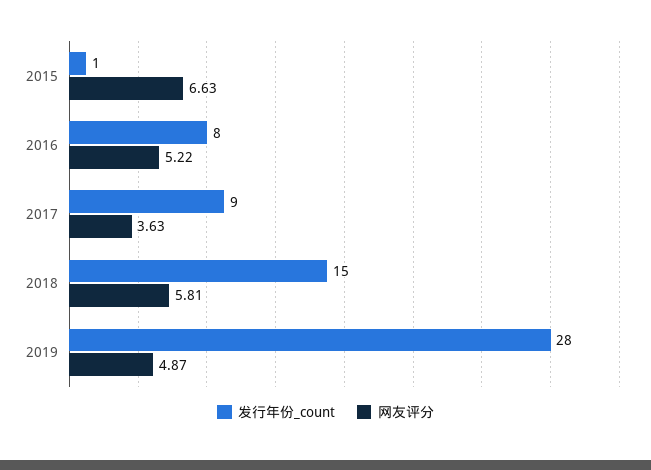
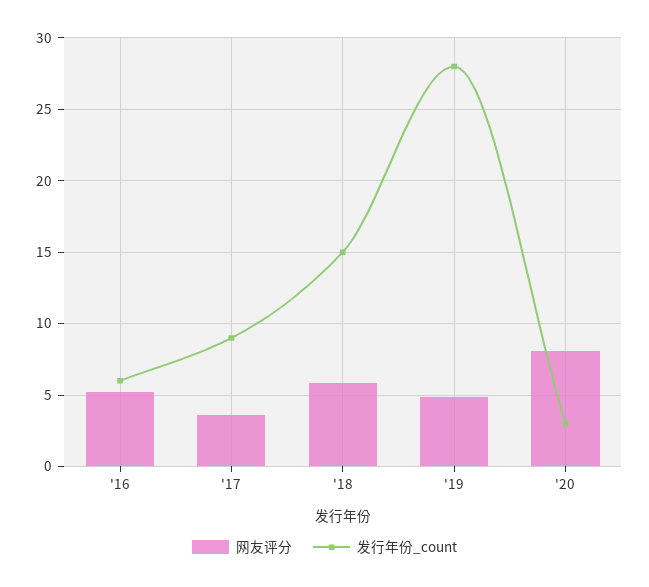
发行年份_count, 2015: 1 -> none
网友评分, 2015: 6.63 -> none
发行年份_count, 2016: 8 -> 6
网友评分, '20: none -> 8
发行年份_count, '20: none -> 3

